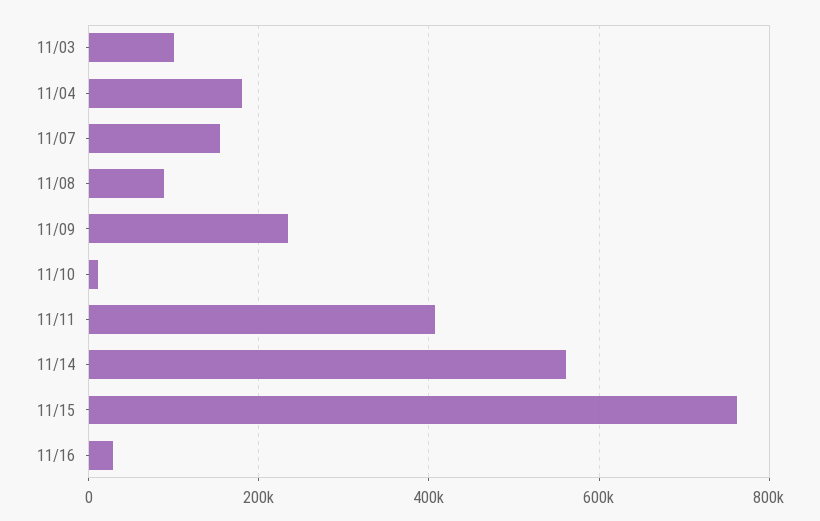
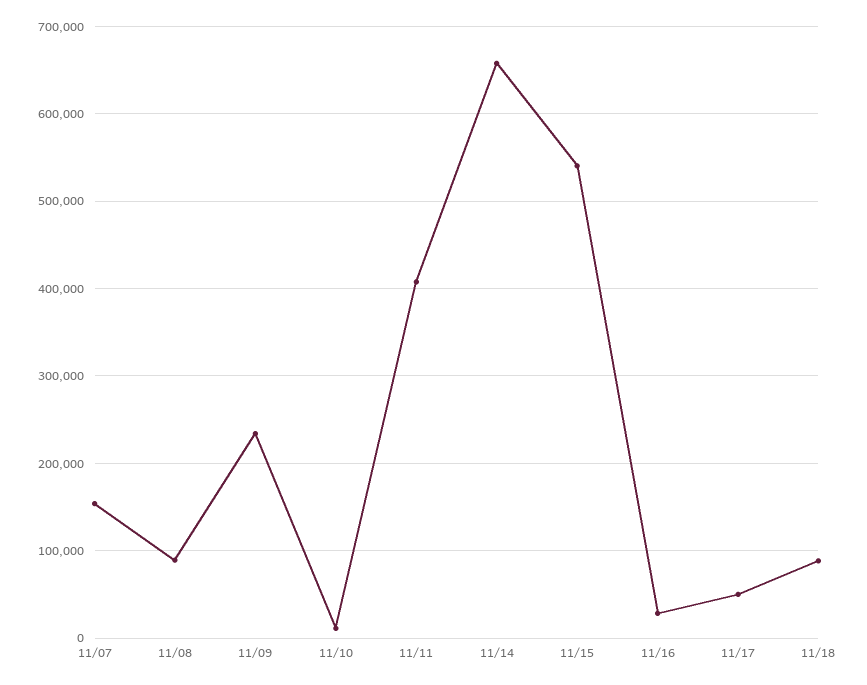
11/03: 100000 -> none
11/04: 180000 -> none
11/14: 560000 -> 660000
11/15: 760000 -> 540000
11/17: none -> 50000
11/18: none -> 90000

